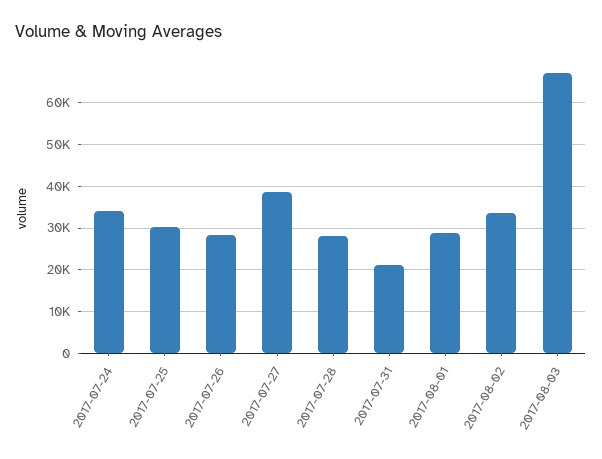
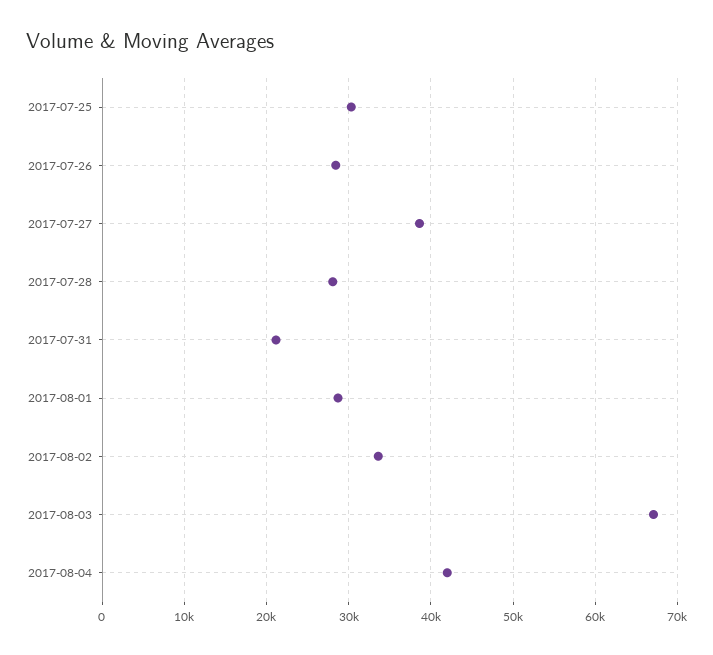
2017-07-24: 34000 -> none
2017-08-04: none -> 42000

